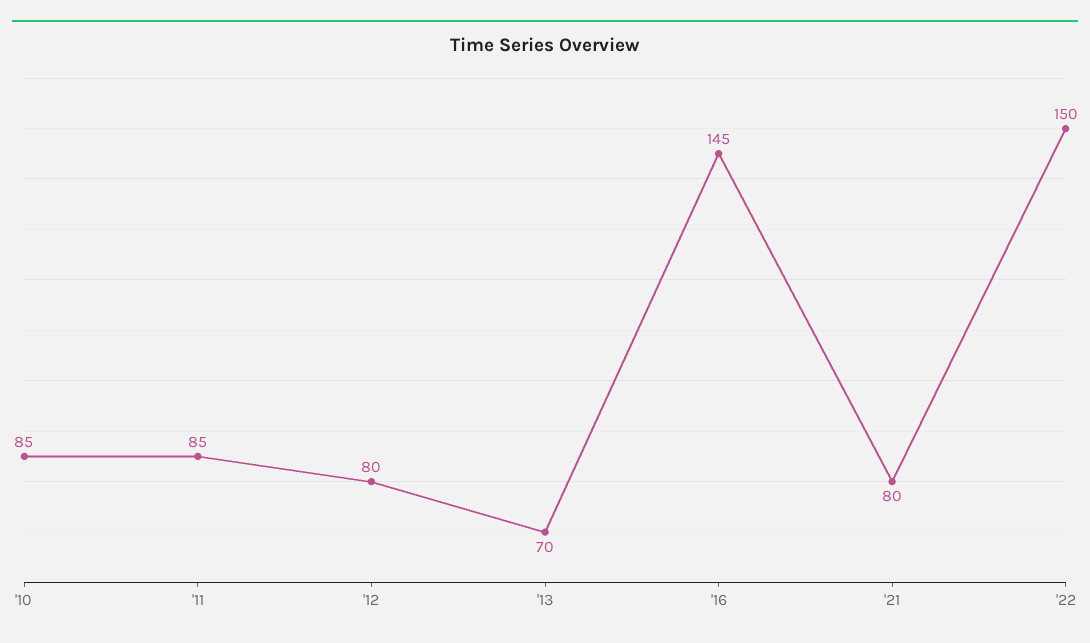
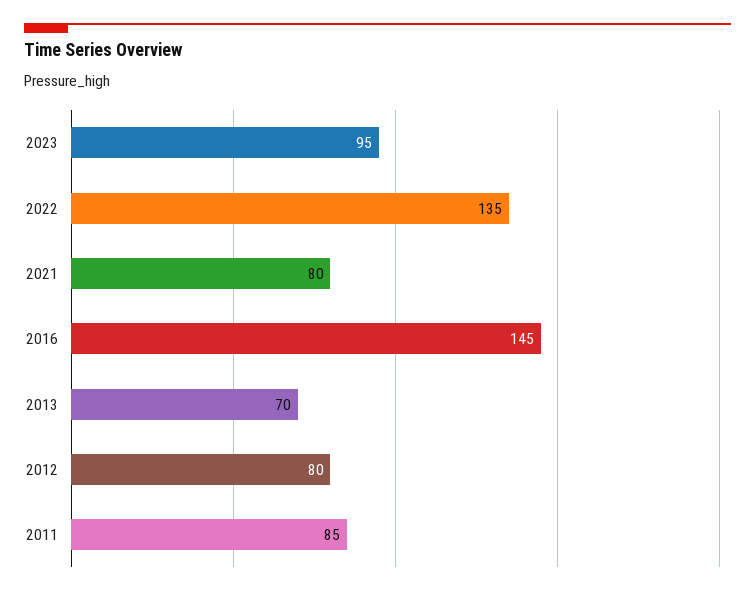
'10: 85 -> none
'22: 150 -> 135
2023: none -> 95

